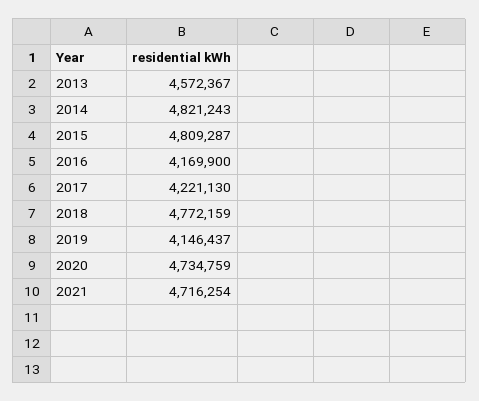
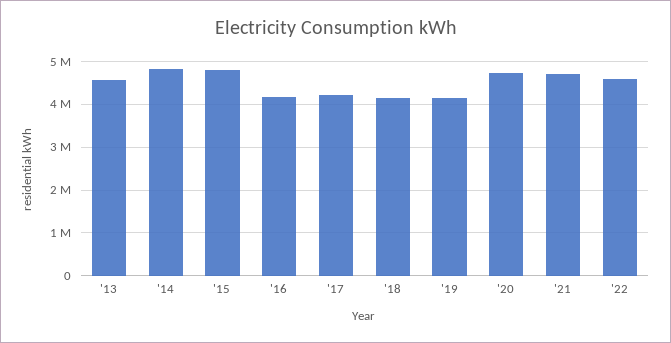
2018: 4772159 -> 4200000
'22: none -> 4600000

